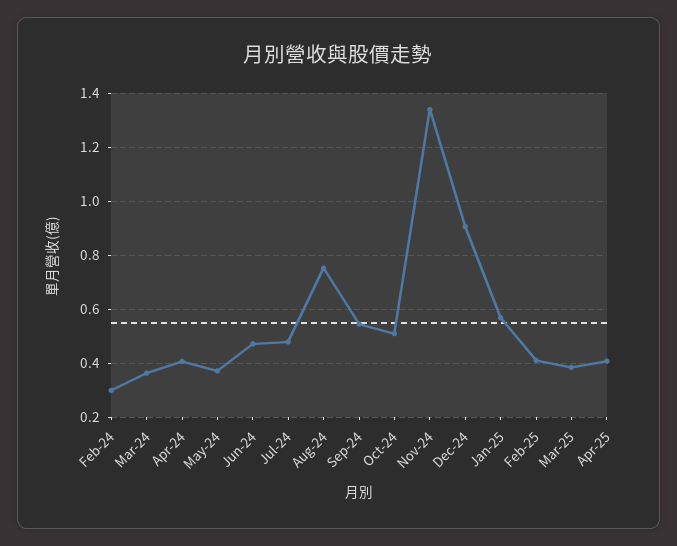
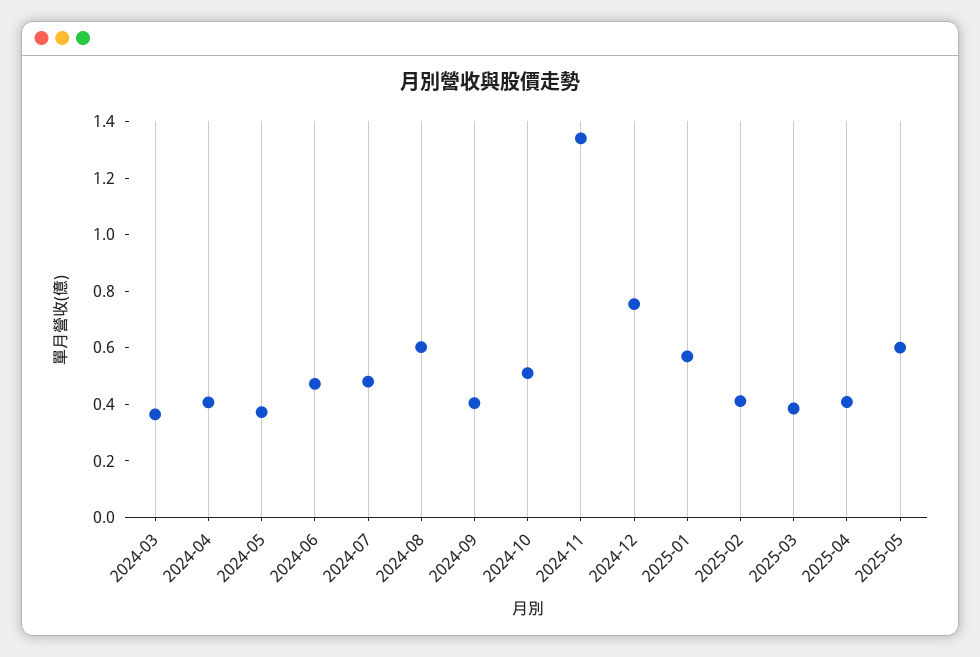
Feb-24: 0.3 -> none
Aug-24: 0.75 -> 0.6
Sep-24: 0.55 -> 0.4
Dec-24: 0.9 -> 0.75
2025-05: none -> 0.6

